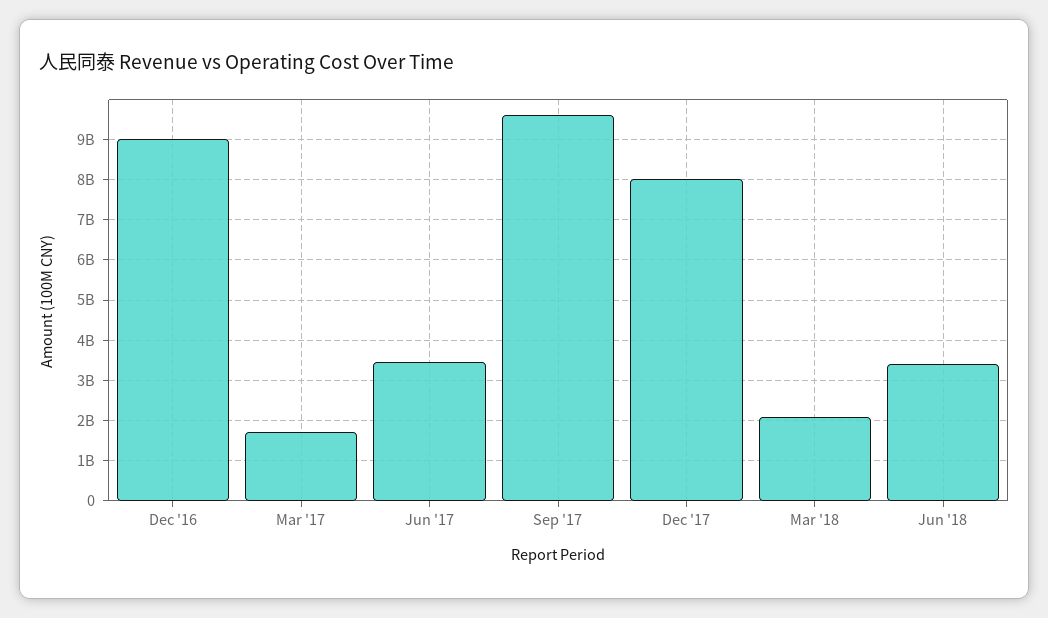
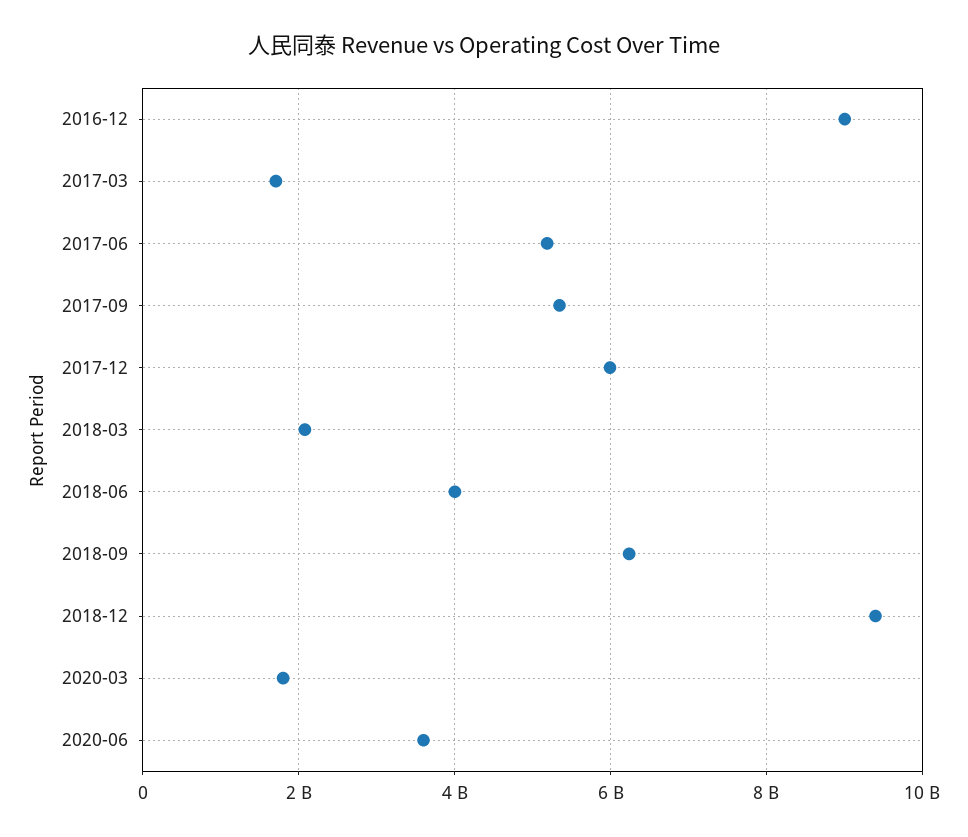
Jun '17: 3400000000 -> 5200000000
Sep '17: 9600000000 -> 5400000000
Dec '17: 8000000000 -> 6000000000
Jun '18: 3400000000 -> 4000000000
2018-09: none -> 6200000000
2018-12: none -> 9400000000
2020-03: none -> 1800000000
2020-06: none -> 3600000000

